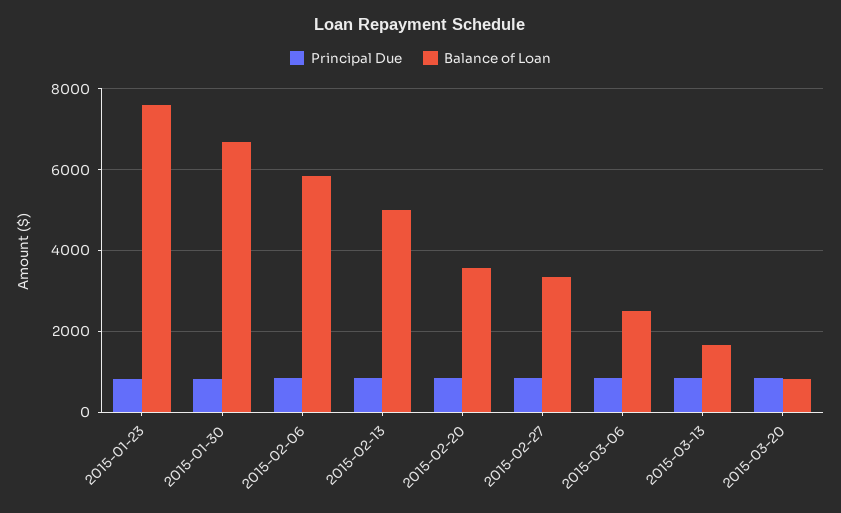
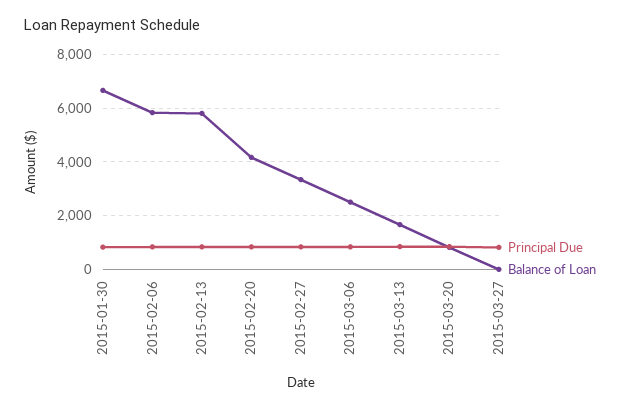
Principal Due, 2015-01-23: 800 -> none
Balance of Loan, 2015-01-23: 7600 -> none
Balance of Loan, 2015-02-13: 5000 -> 5750
Balance of Loan, 2015-02-20: 3600 -> 4250
Principal Due, 2015-03-27: none -> 750
Balance of Loan, 2015-03-27: none -> 0

